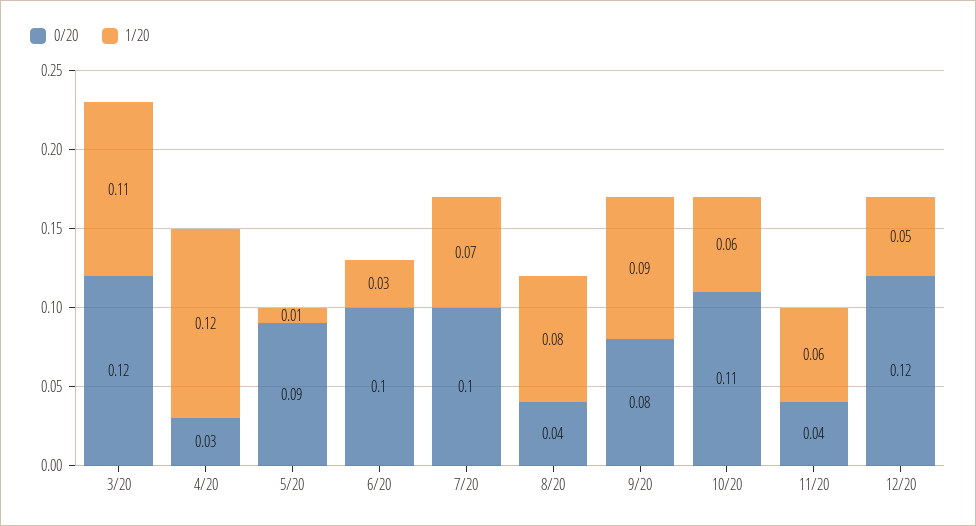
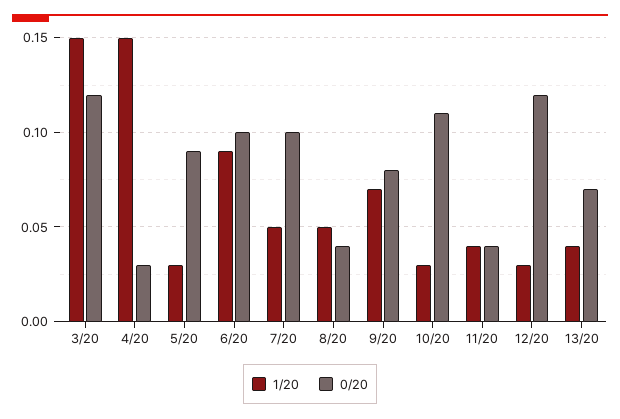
1/20, 3/20: 0.11 -> 0.15
1/20, 4/20: 0.12 -> 0.15
1/20, 5/20: 0.01 -> 0.03
1/20, 6/20: 0.03 -> 0.09
1/20, 7/20: 0.07 -> 0.05
1/20, 8/20: 0.08 -> 0.05
1/20, 9/20: 0.09 -> 0.07
1/20, 10/20: 0.06 -> 0.03
1/20, 11/20: 0.06 -> 0.04
1/20, 12/20: 0.05 -> 0.03
1/20, 13/20: none -> 0.04
0/20, 13/20: none -> 0.07

